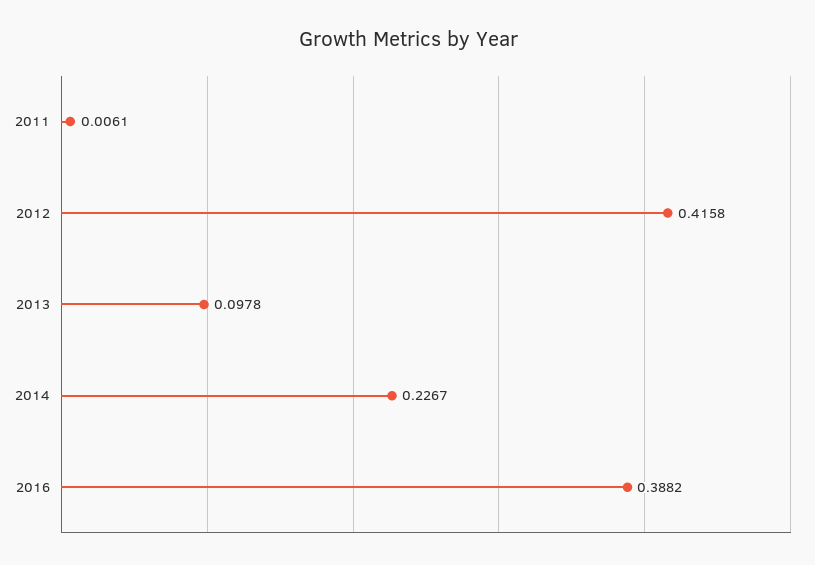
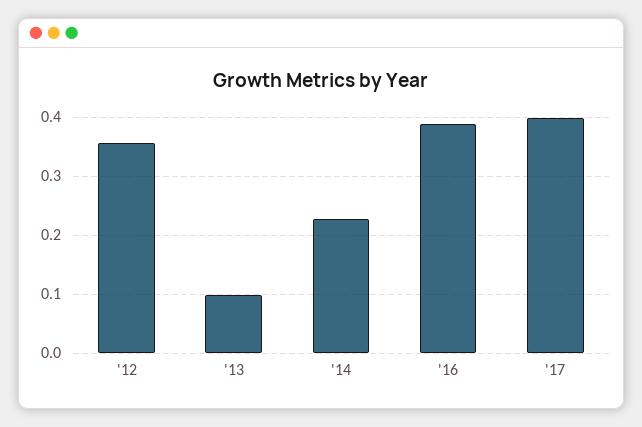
2011: 0.0061 -> none
2012: 0.4158 -> 0.36
'17: none -> 0.4

